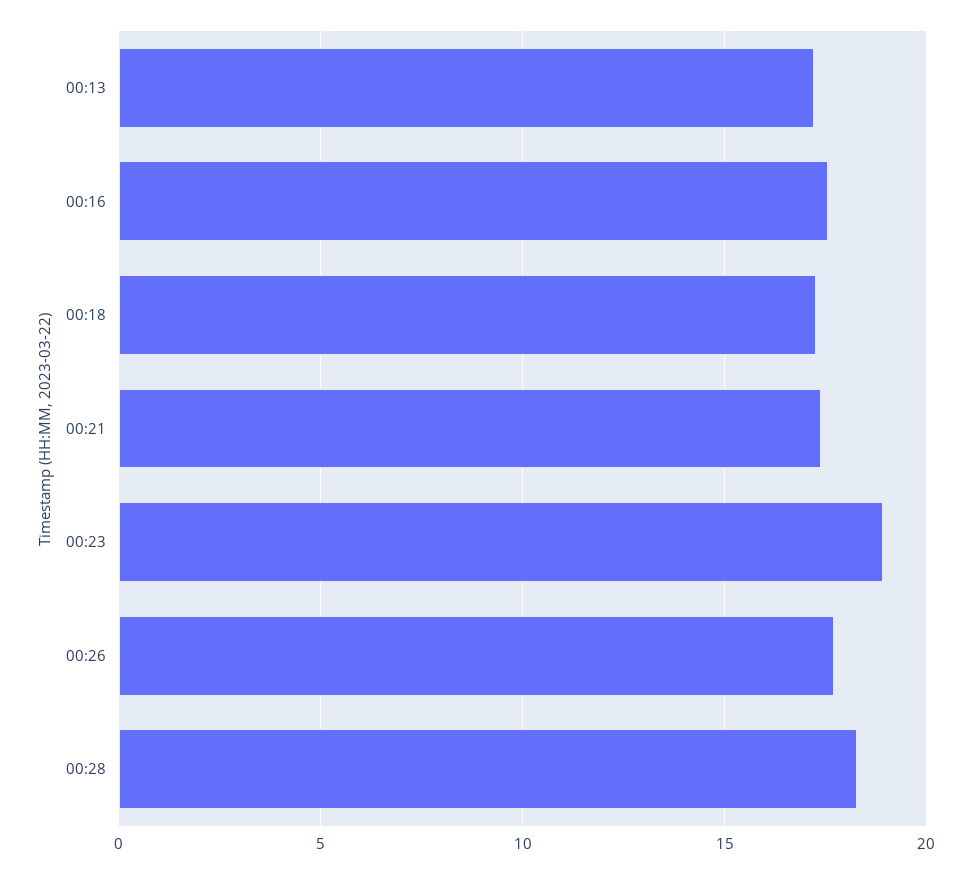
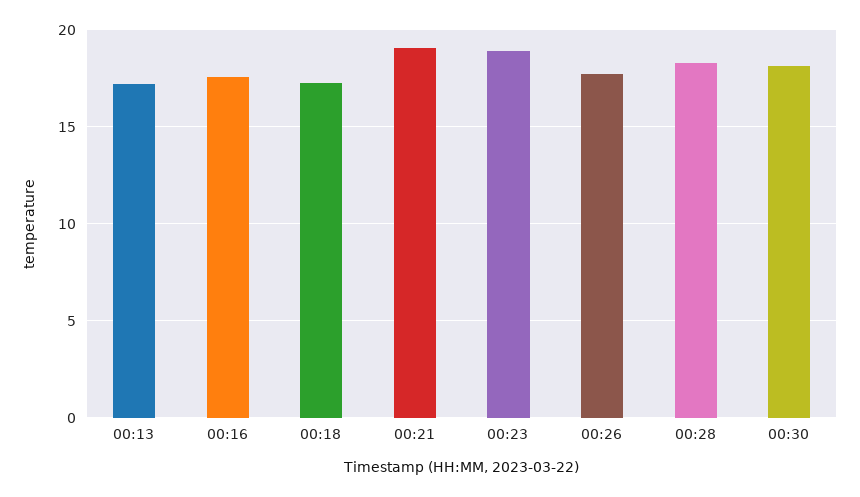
00:21: 17.5 -> 19
00:30: none -> 18

